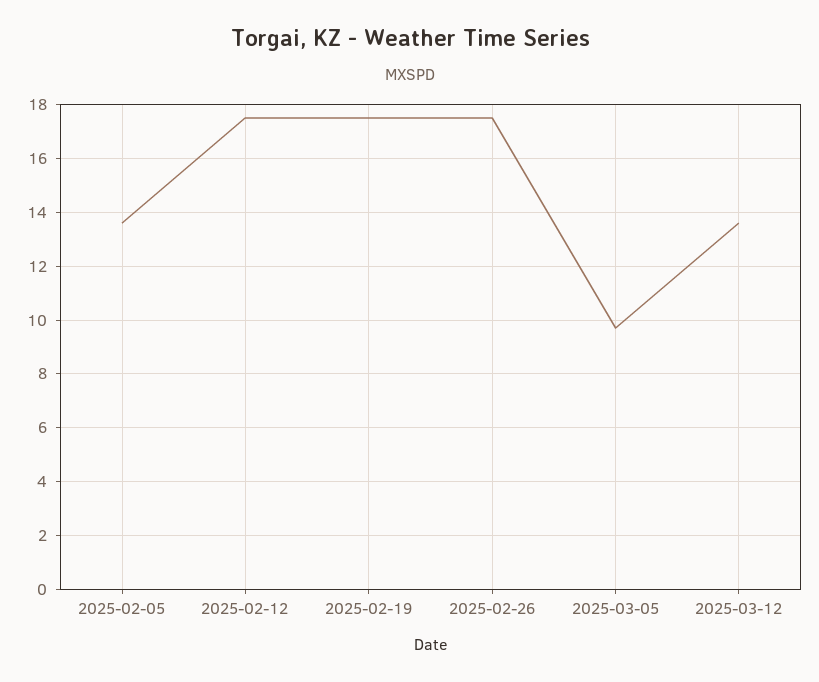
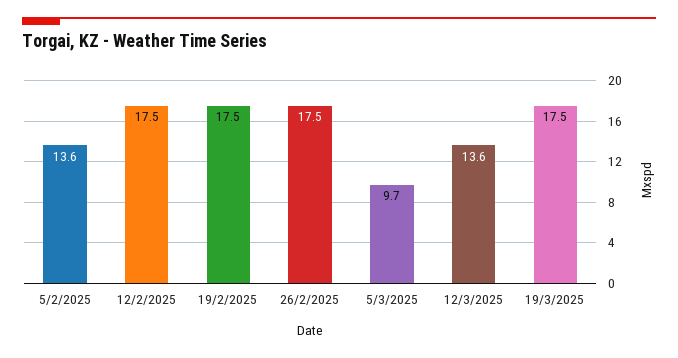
19/3/2025: none -> 17.5

